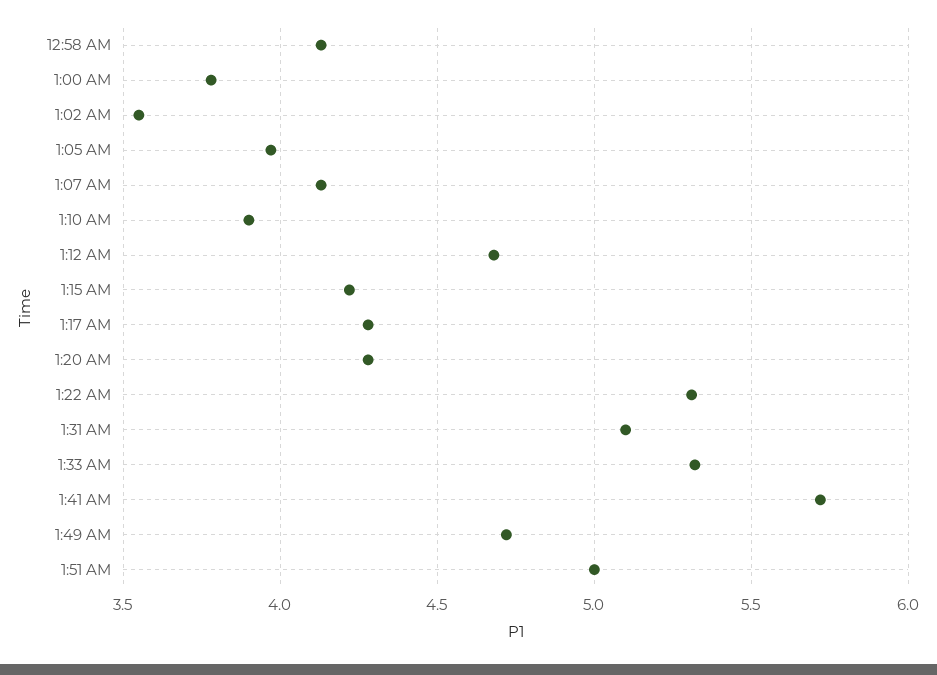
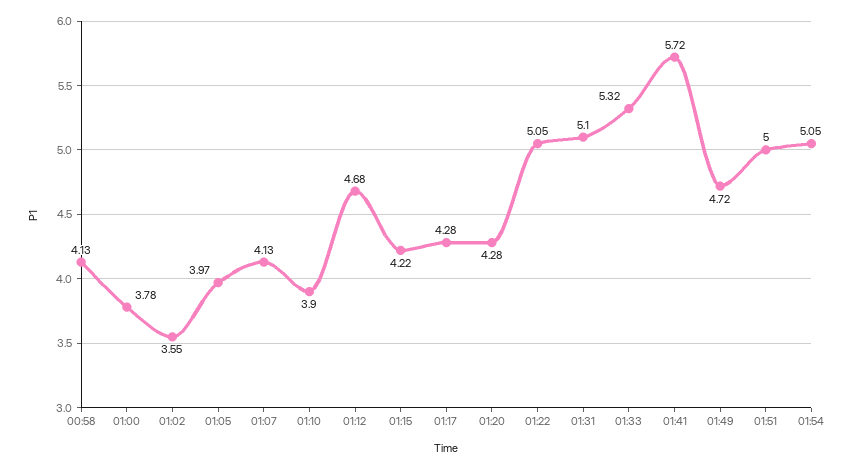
1:22 AM: 5.3 -> 5.05
01:54: none -> 5.05

